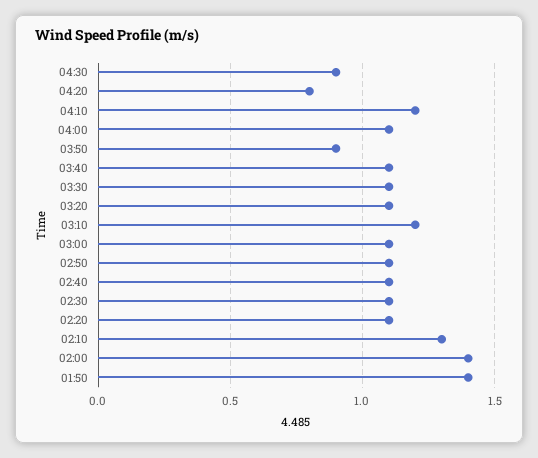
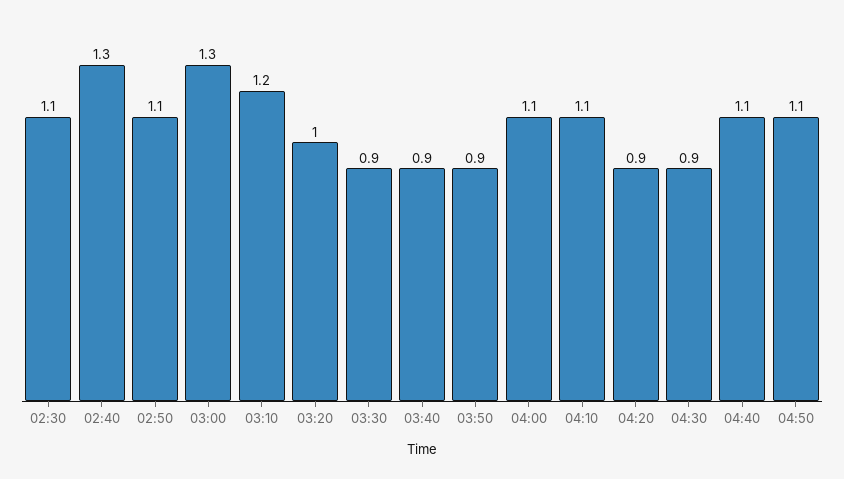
04:20: 0.8 -> 0.9
04:10: 1.2 -> 1.1
03:40: 1.1 -> 0.9
03:30: 1.1 -> 0.9
03:20: 1.1 -> 1
03:00: 1.1 -> 1.3
02:40: 1.1 -> 1.3
02:20: 1.1 -> none
02:10: 1.3 -> none
02:00: 1.4 -> none
01:50: 1.4 -> none
04:40: none -> 1.1
04:50: none -> 1.1

